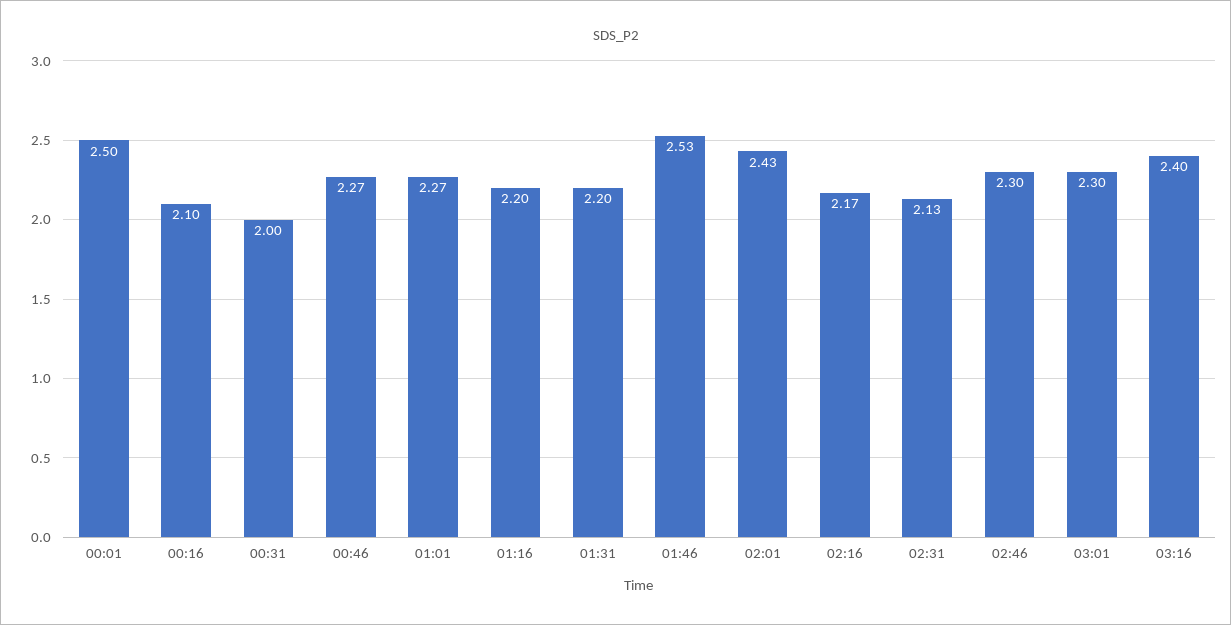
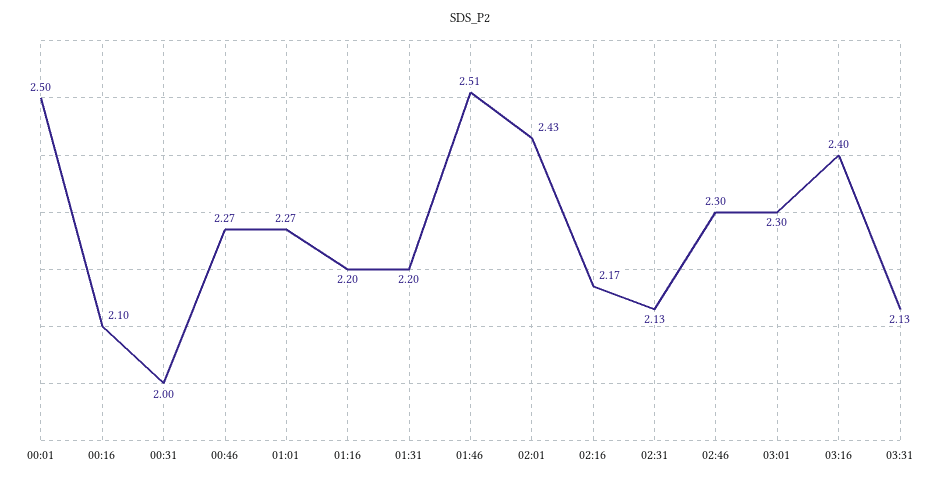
01:46: 2.53 -> 2.51
03:31: none -> 2.13

